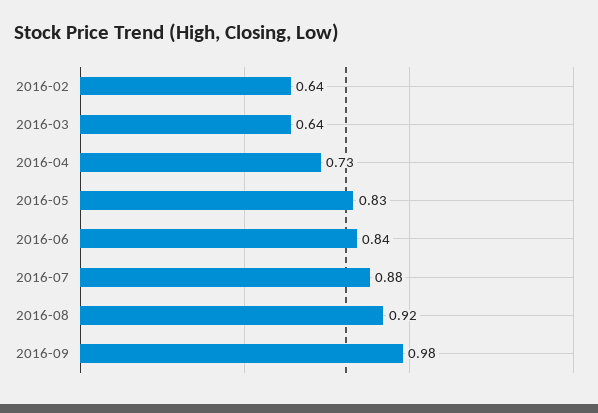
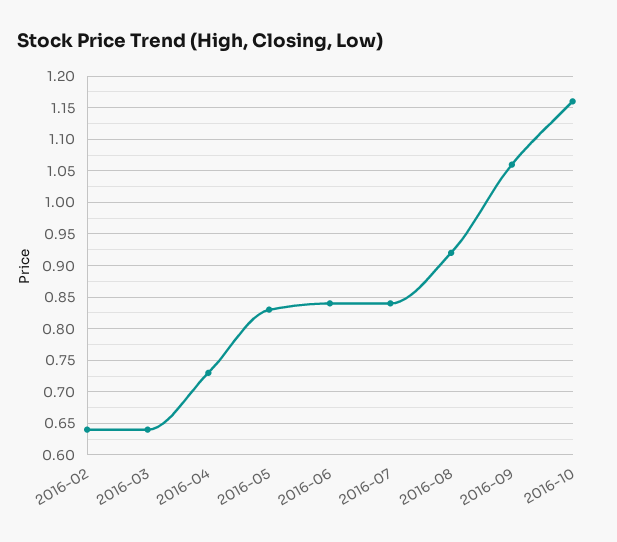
2016-07: 0.88 -> 0.84
2016-09: 0.98 -> 1.06
2016-10: none -> 1.16

